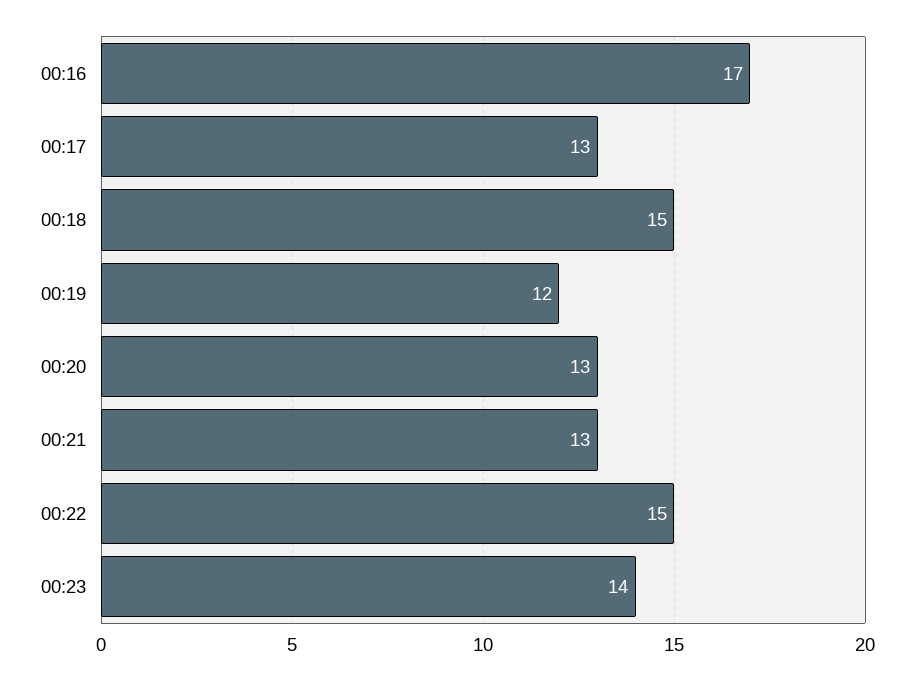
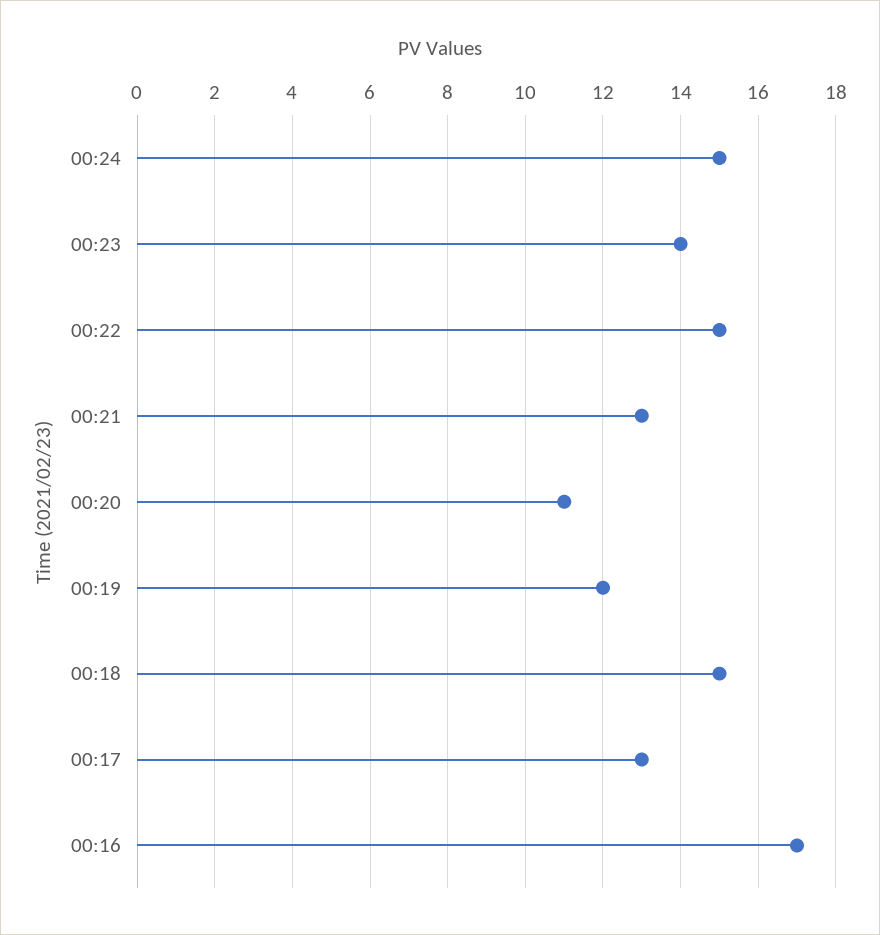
00:20: 13 -> 11
00:24: none -> 15

